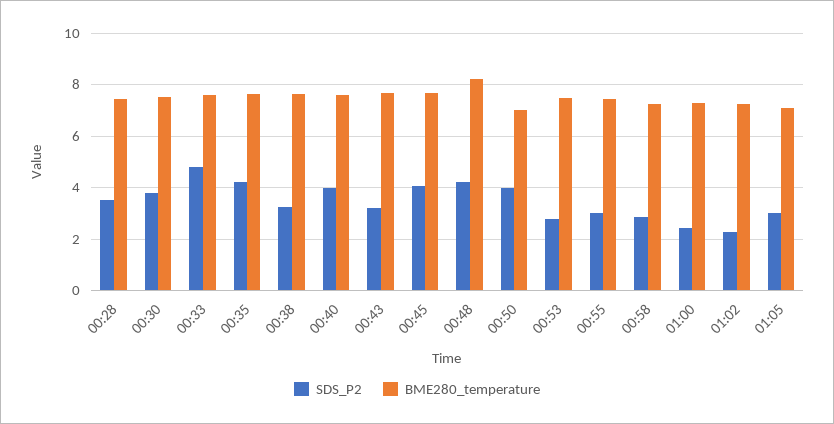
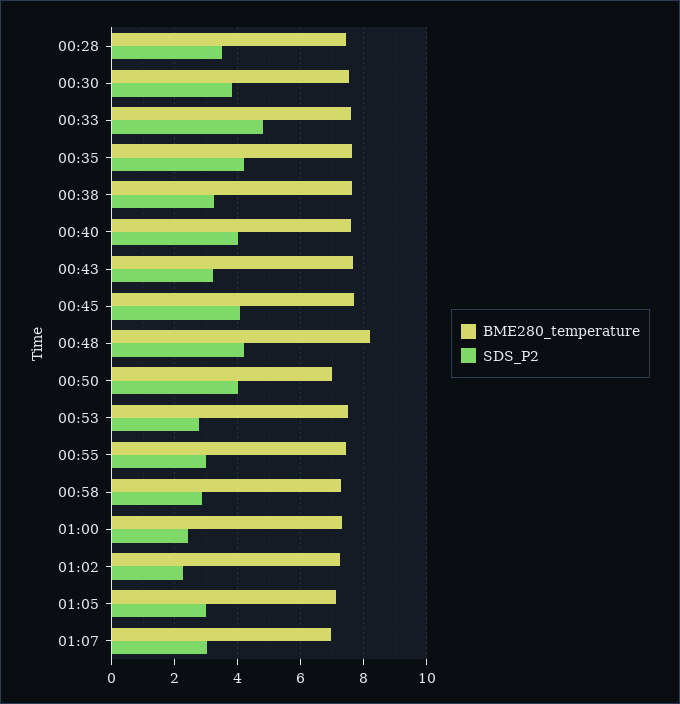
BME280_temperature, 01:07: none -> 7
SDS_P2, 01:07: none -> 3

